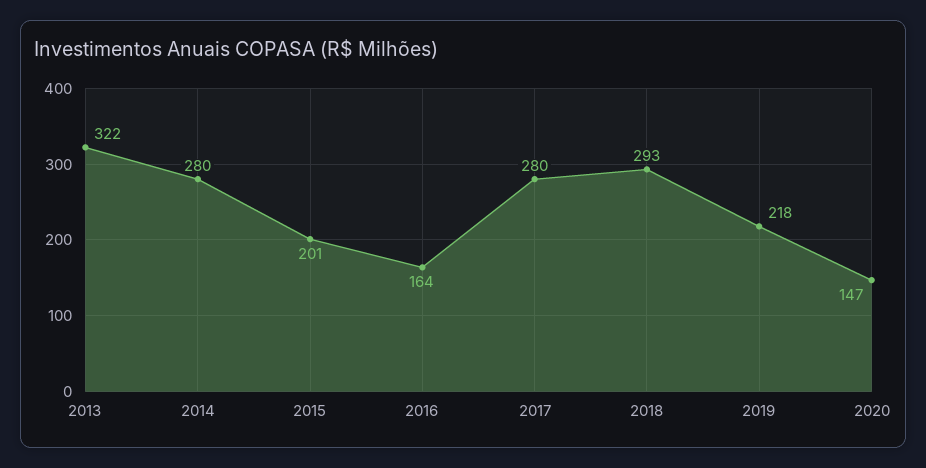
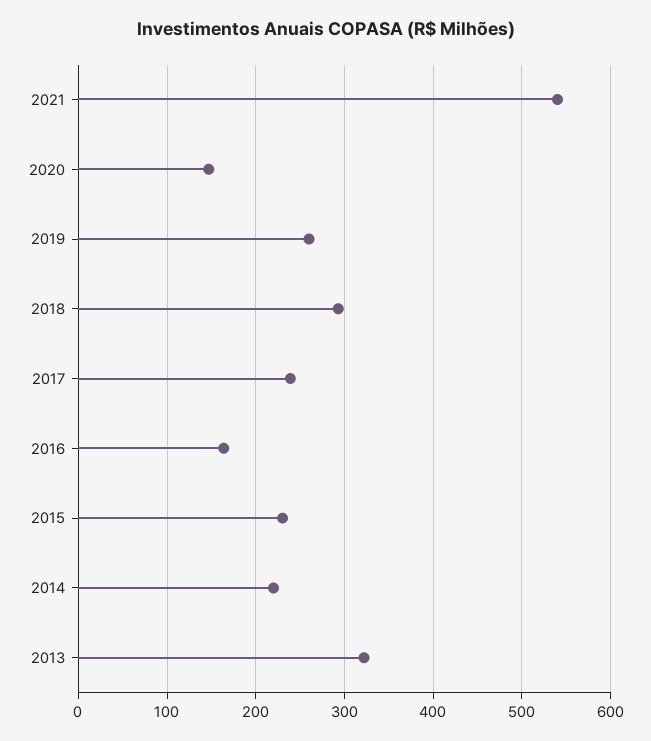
2014: 280 -> 220
2015: 201 -> 230
2017: 280 -> 240
2019: 218 -> 260
2021: none -> 540

